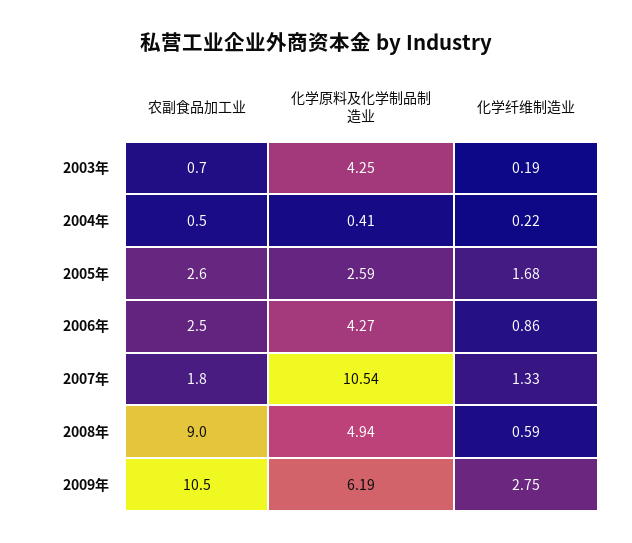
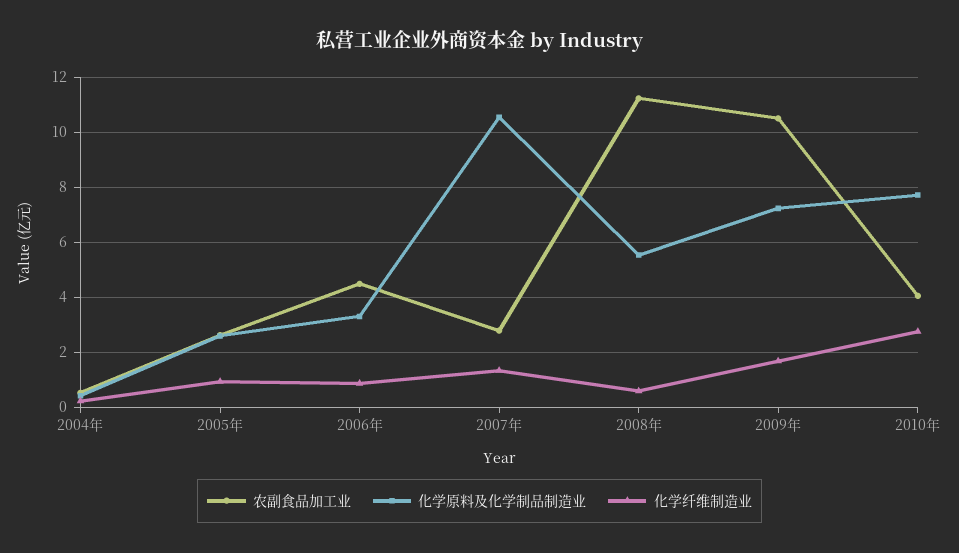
农副食品加工业, 2003年: 0.7 -> none
化学原料及化学制品制造业, 2003年: 4.25 -> none
化学纤维制造业, 2003年: 0.19 -> none
化学纤维制造业, 2005年: 1.68 -> 1
农副食品加工业, 2006年: 2.5 -> 4.5
化学原料及化学制品制造业, 2006年: 4.27 -> 3.25
农副食品加工业, 2007年: 1.8 -> 2.75
农副食品加工业, 2008年: 9 -> 11.25
化学原料及化学制品制造业, 2008年: 4.94 -> 5.5
化学原料及化学制品制造业, 2009年: 6.19 -> 7.25
化学纤维制造业, 2009年: 2.75 -> 1.75
农副食品加工业, 2010年: none -> 4
化学原料及化学制品制造业, 2010年: none -> 7.75
化学纤维制造业, 2010年: none -> 2.75

